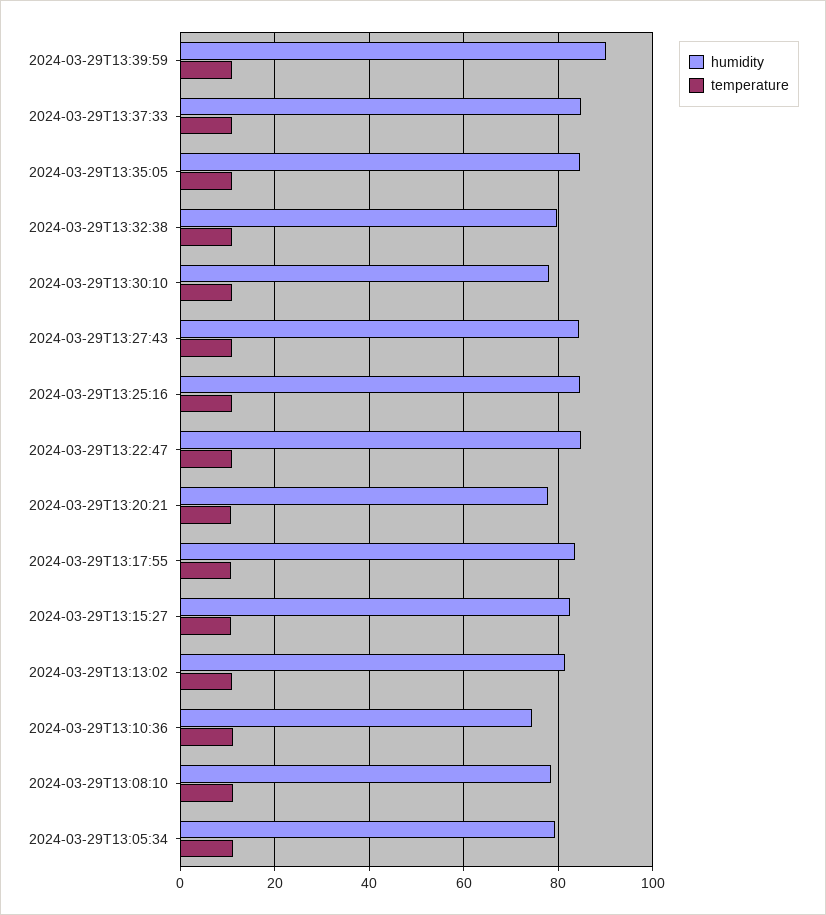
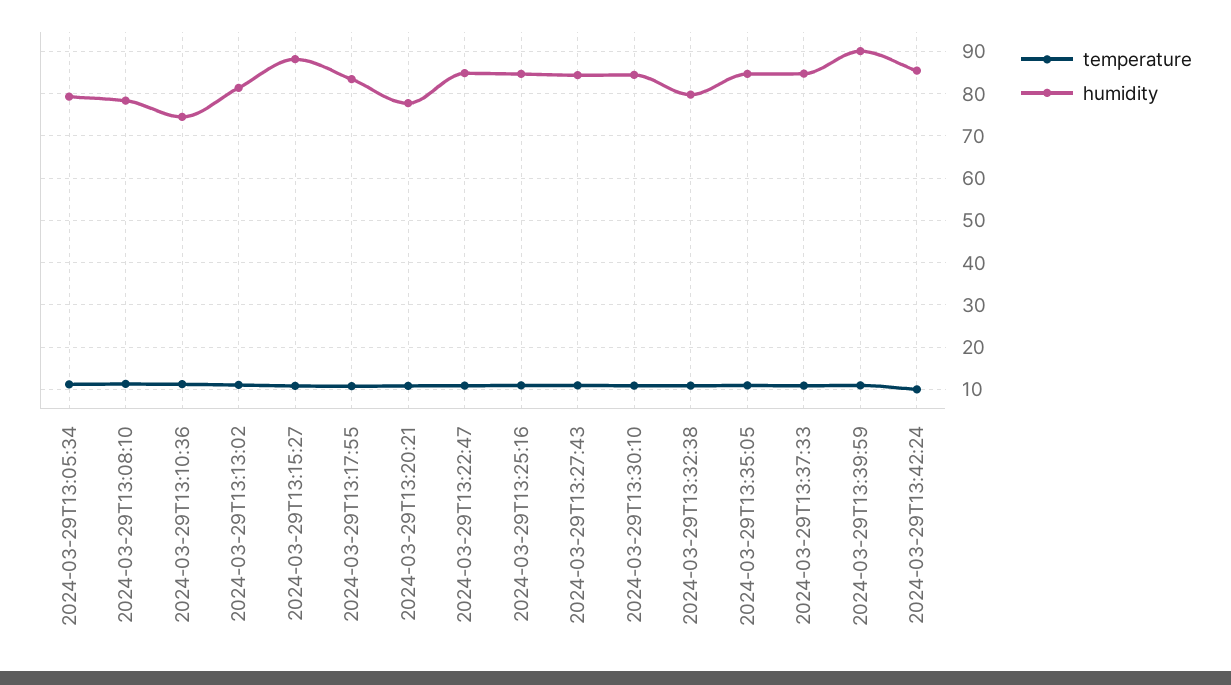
humidity, 2024-03-29T13:30:10: 78 -> 84
humidity, 2024-03-29T13:15:27: 82 -> 88
temperature, 2024-03-29T13:42:24: none -> 10
humidity, 2024-03-29T13:42:24: none -> 86

